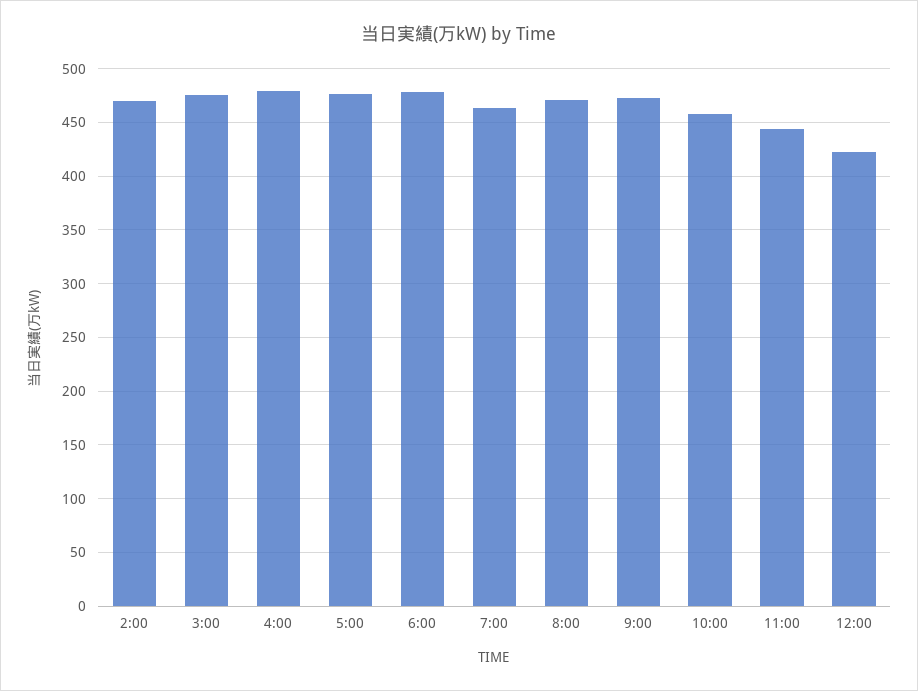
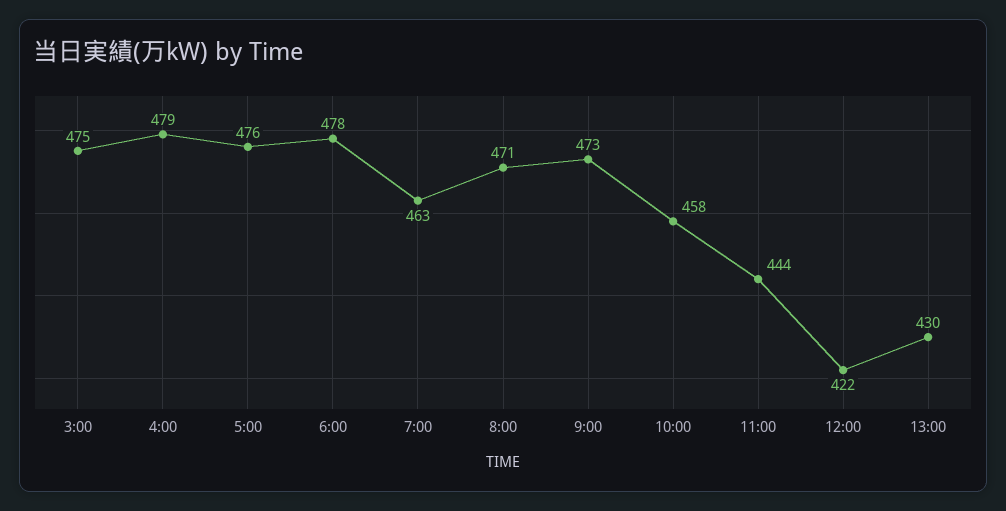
2:00: 470 -> none
13:00: none -> 430

